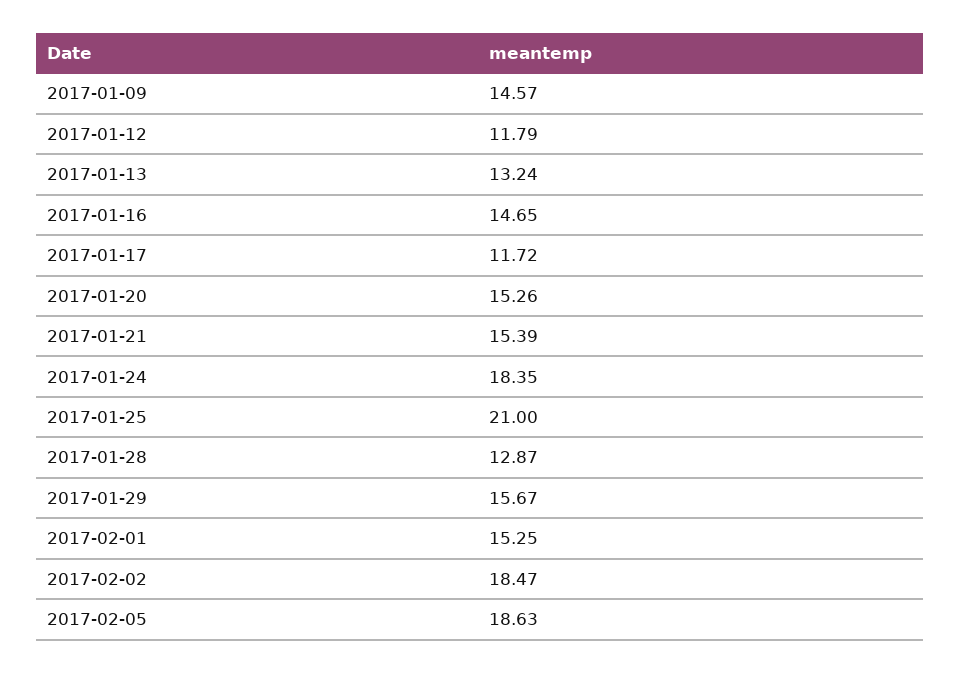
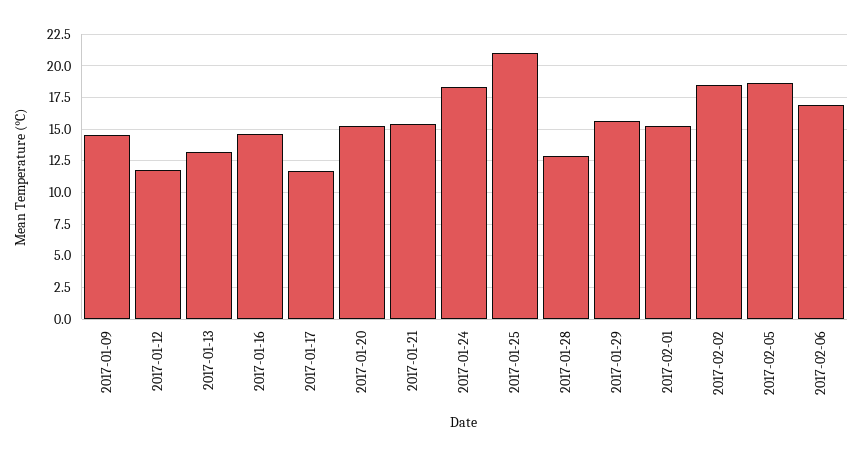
2017-02-06: none -> 17

